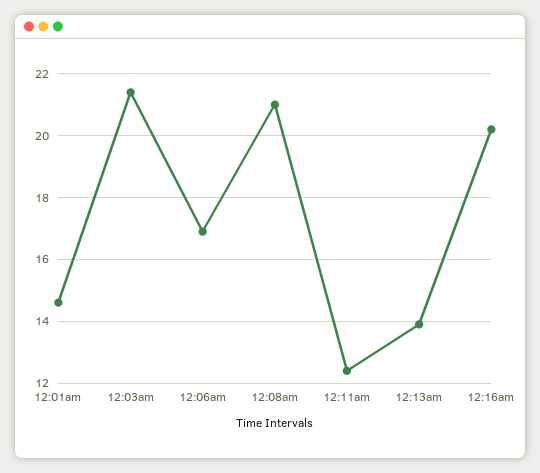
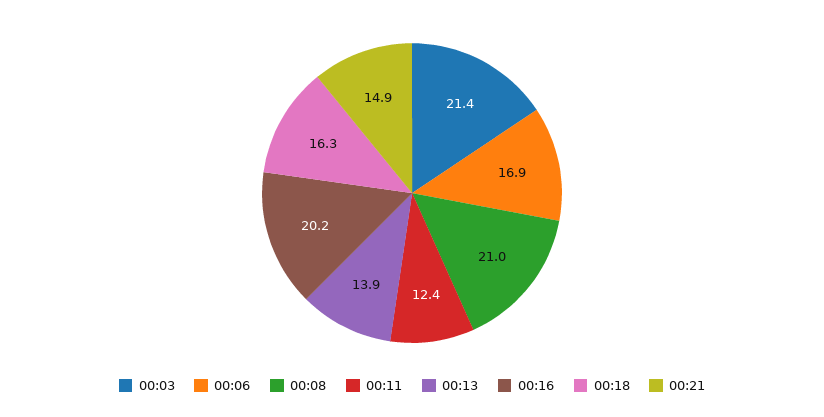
12:01am: 14.5 -> none
00:18: none -> 16.3
00:21: none -> 14.9

